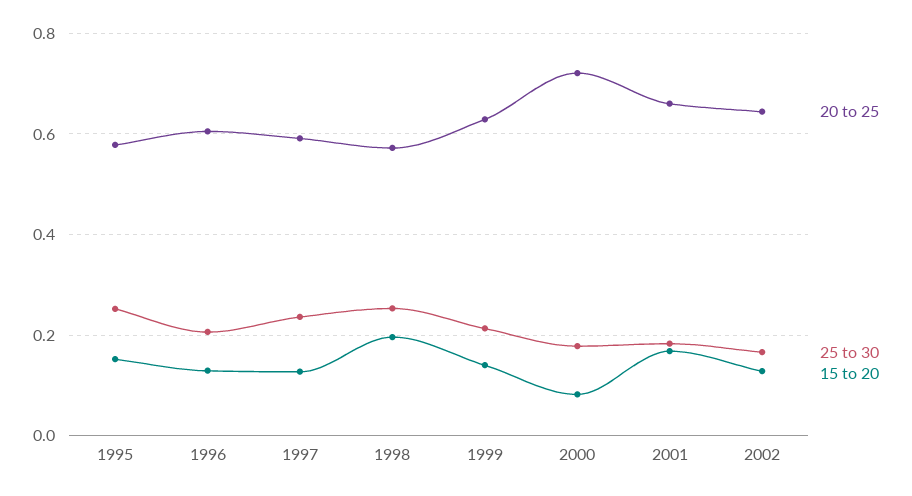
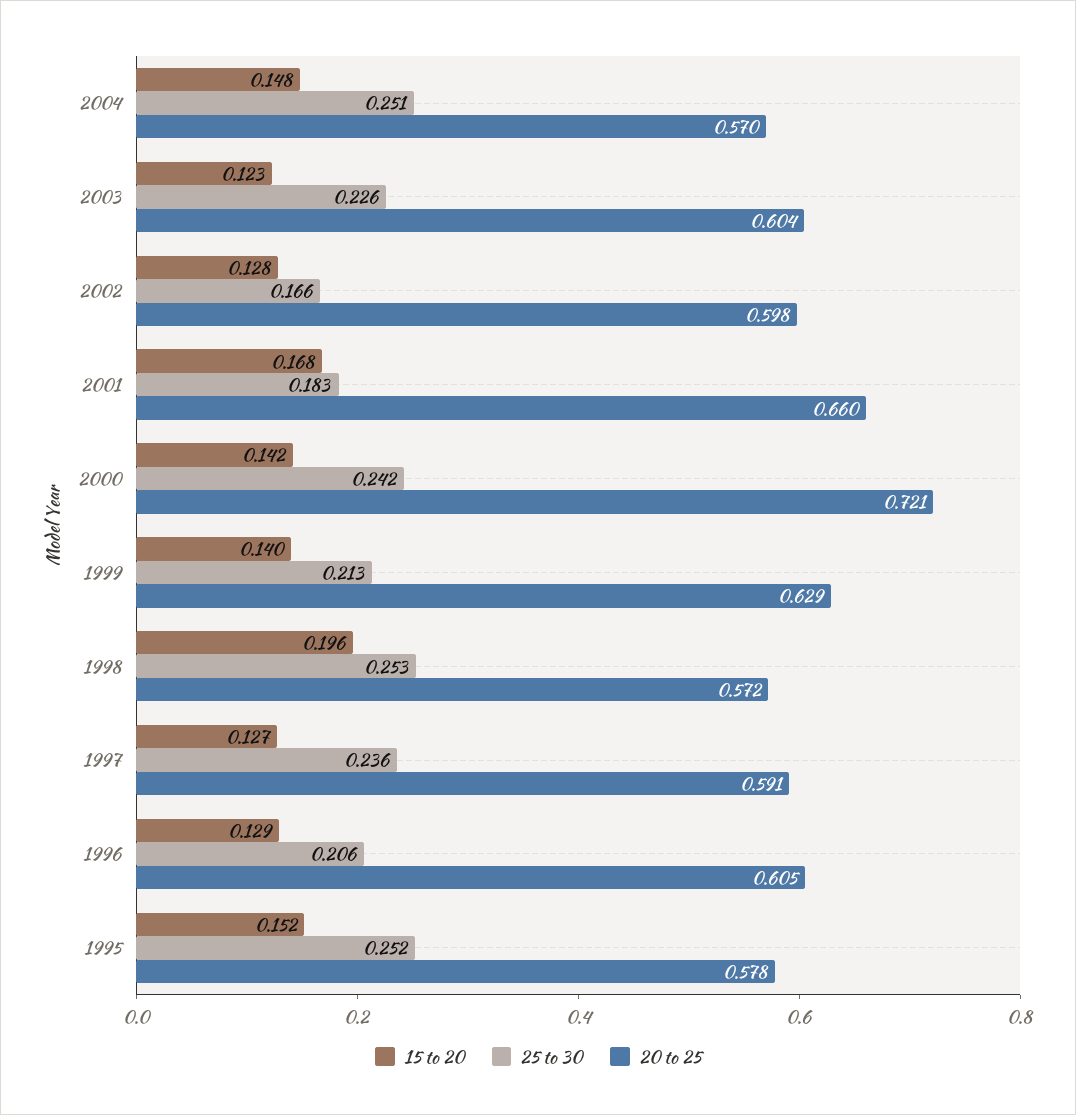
25 to 30, 2000: 0.18 -> 0.242
15 to 20, 2000: 0.08 -> 0.142
20 to 25, 2002: 0.64 -> 0.598
15 to 20, 2004: none -> 0.148
25 to 30, 2004: none -> 0.251
20 to 25, 2004: none -> 0.57
15 to 20, 2003: none -> 0.123
25 to 30, 2003: none -> 0.226
20 to 25, 2003: none -> 0.604

